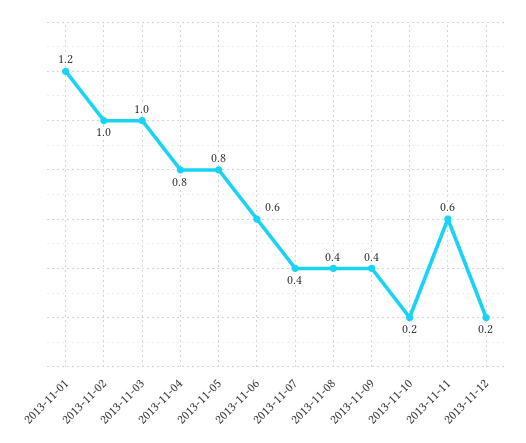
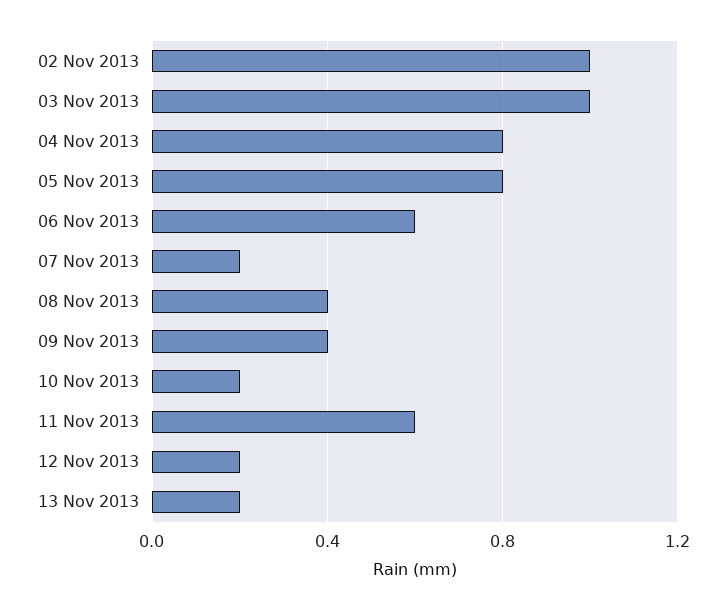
2013-11-01: 1.2 -> none
2013-11-07: 0.4 -> 0.2
13 Nov 2013: none -> 0.2

